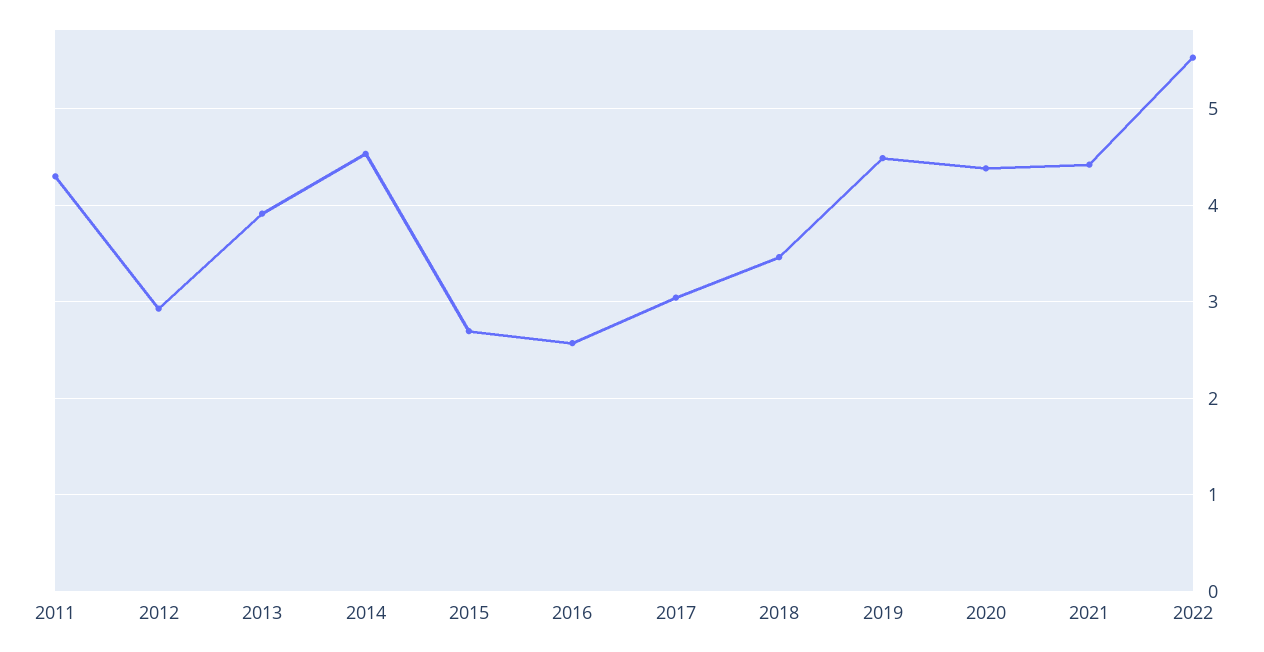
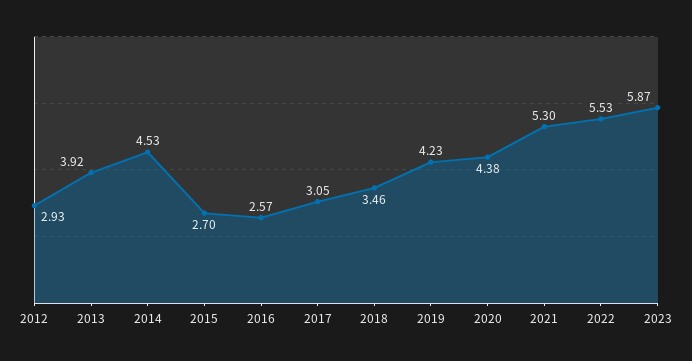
2011: 4.3 -> none
2019: 4.5 -> 4.23
2021: 4.4 -> 5.3
2023: none -> 5.87

